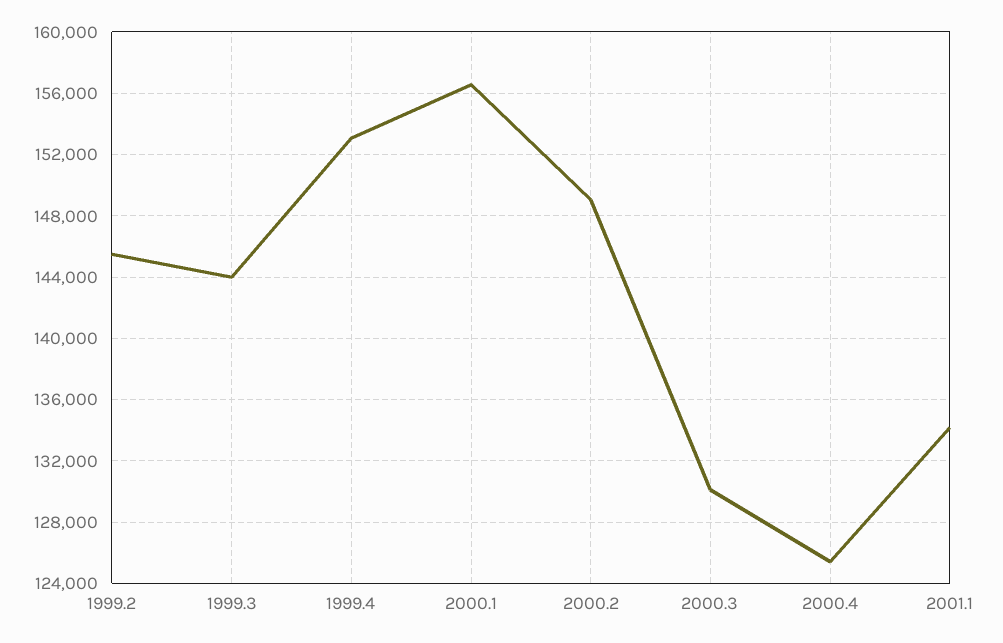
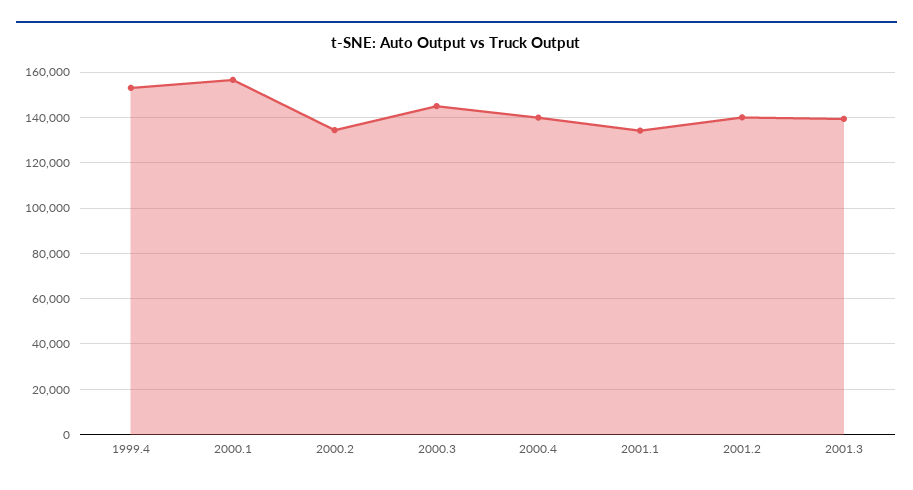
1999.2: 145500 -> none
1999.3: 144000 -> none
2000.2: 149000 -> 135000
2000.3: 130000 -> 145000
2000.4: 125500 -> 140000
2001.2: none -> 140000
2001.3: none -> 140000

